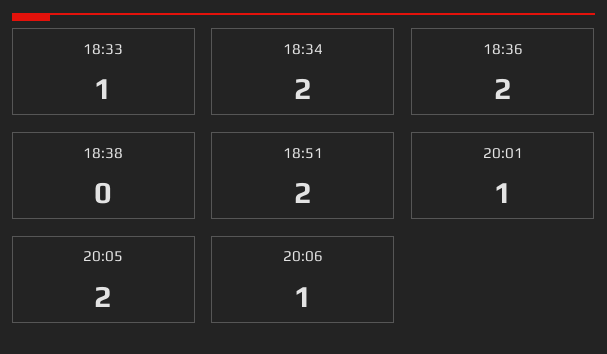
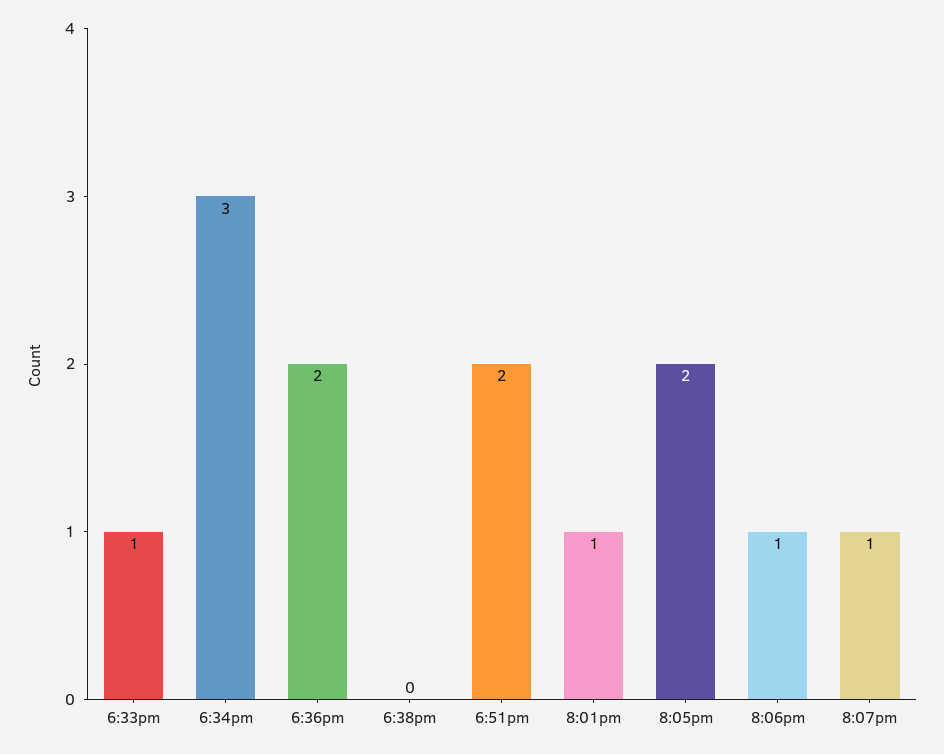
18:34: 2 -> 3
8:07pm: none -> 1

